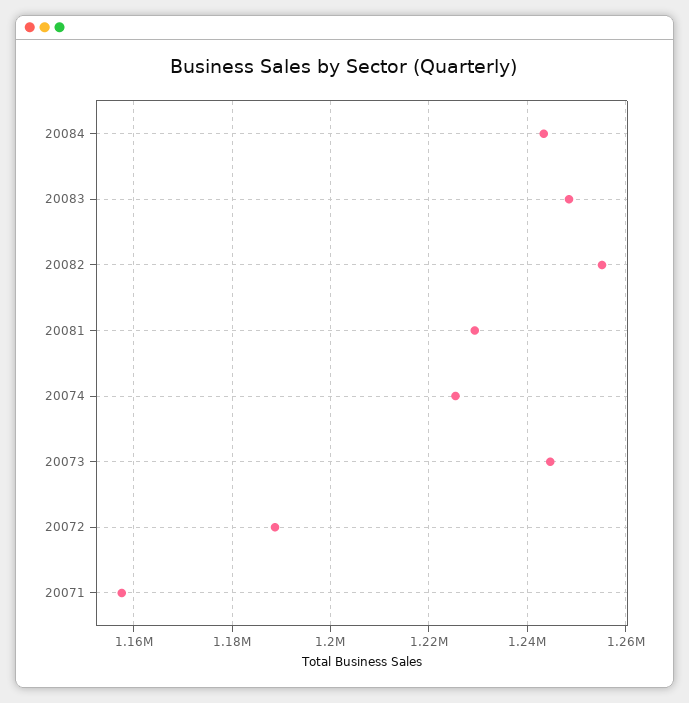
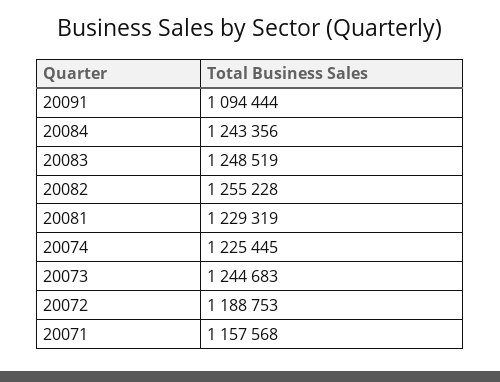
20091: none -> 1094444

